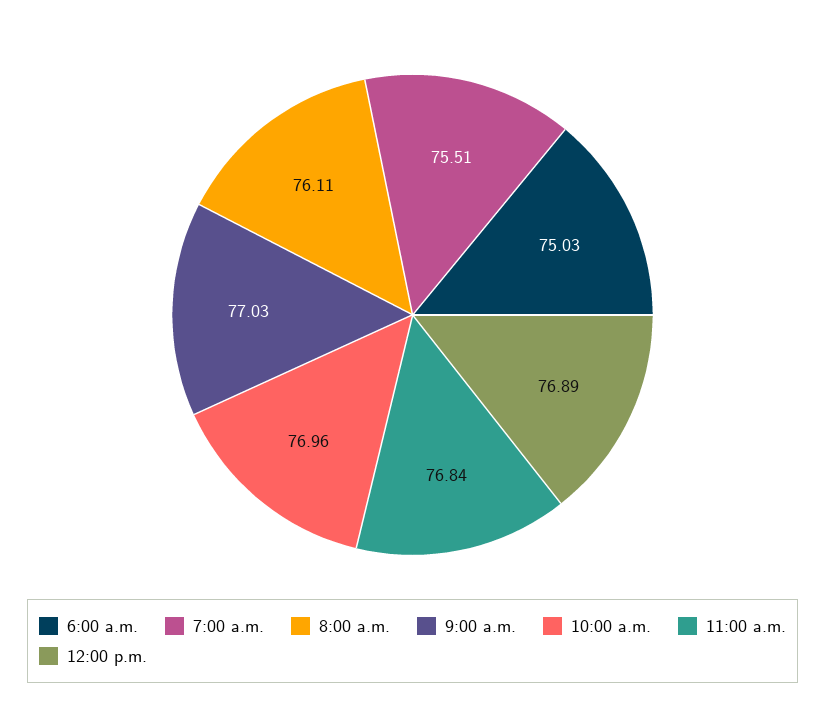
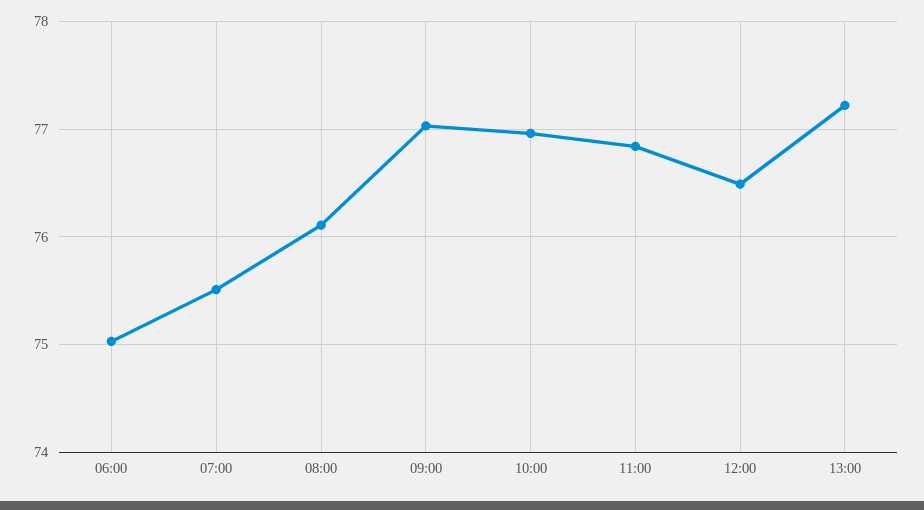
12:00 p.m.: 76.89 -> 76.5
13:00: none -> 77.2

